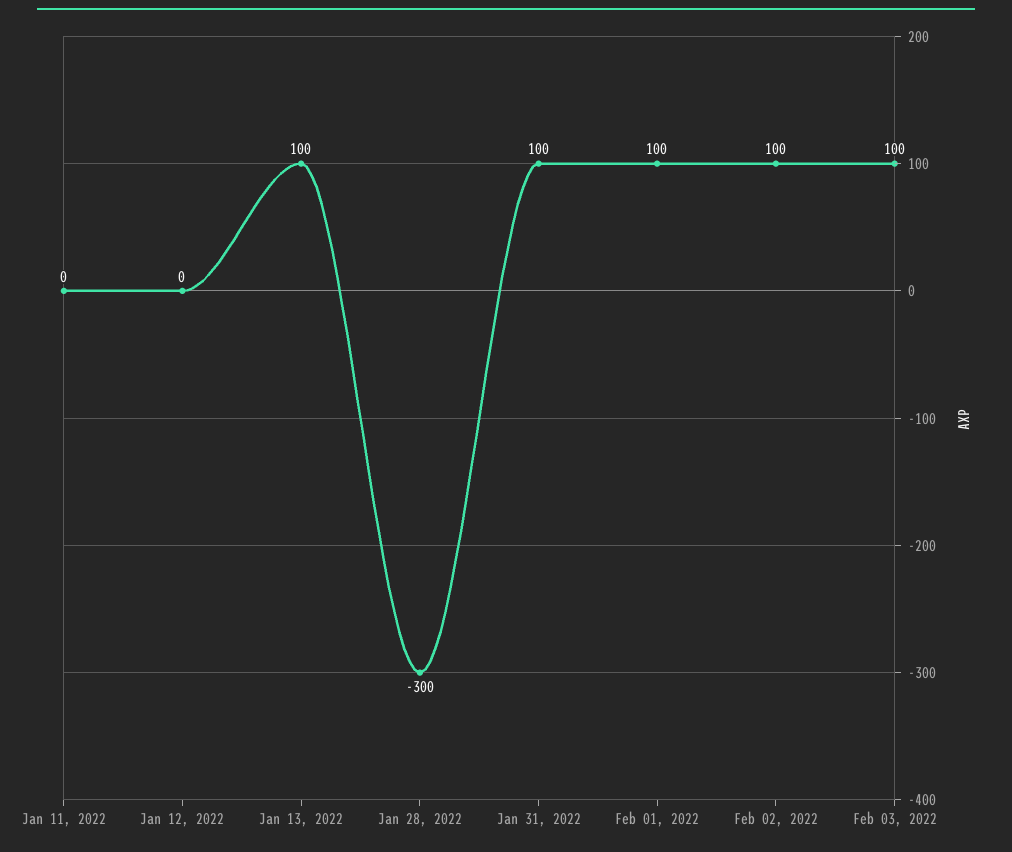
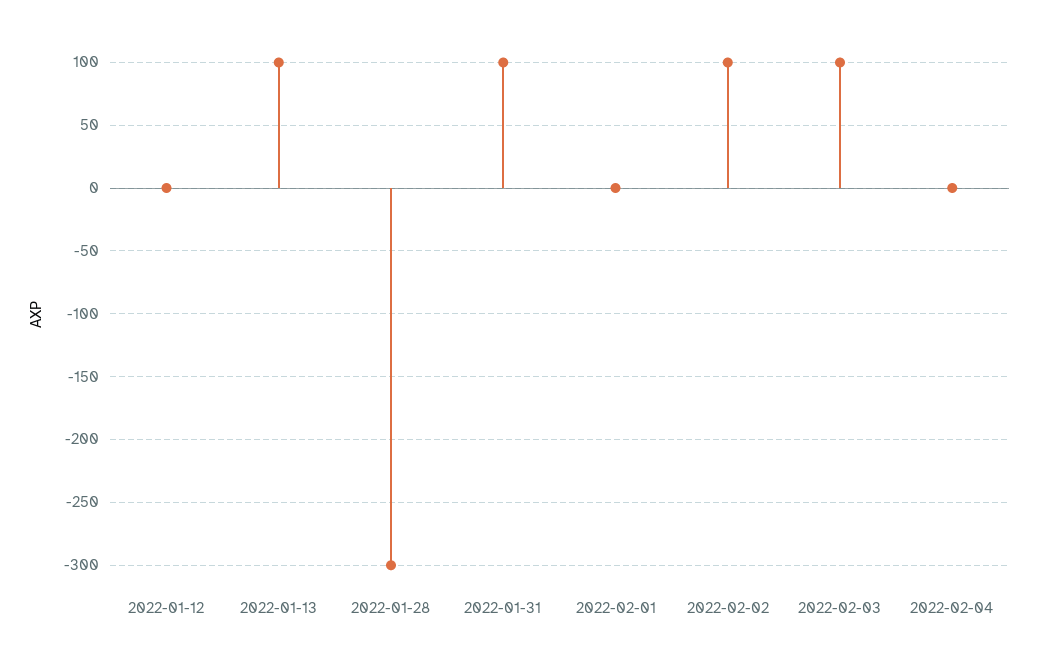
Jan 11, 2022: 0 -> none
Feb 01, 2022: 100 -> 0
2022-02-04: none -> 0

